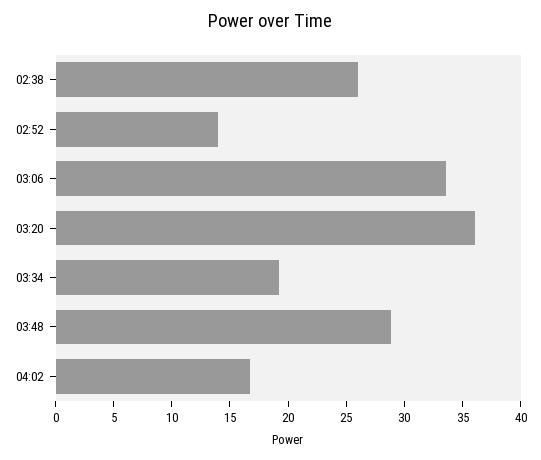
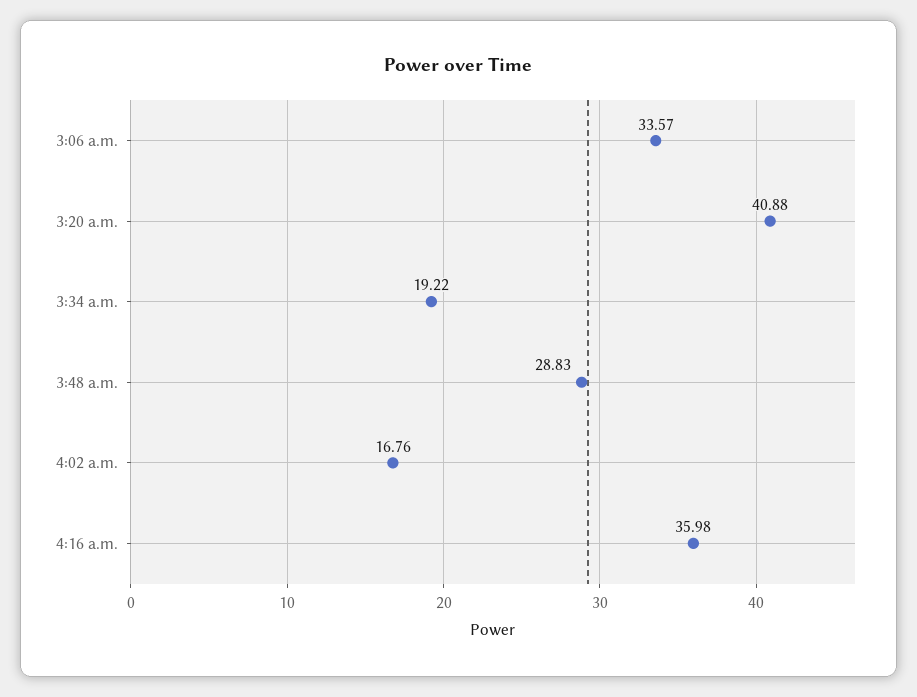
02:38: 26 -> none
02:52: 14 -> none
03:20: 36 -> 40.88
4:16 a.m.: none -> 35.98

